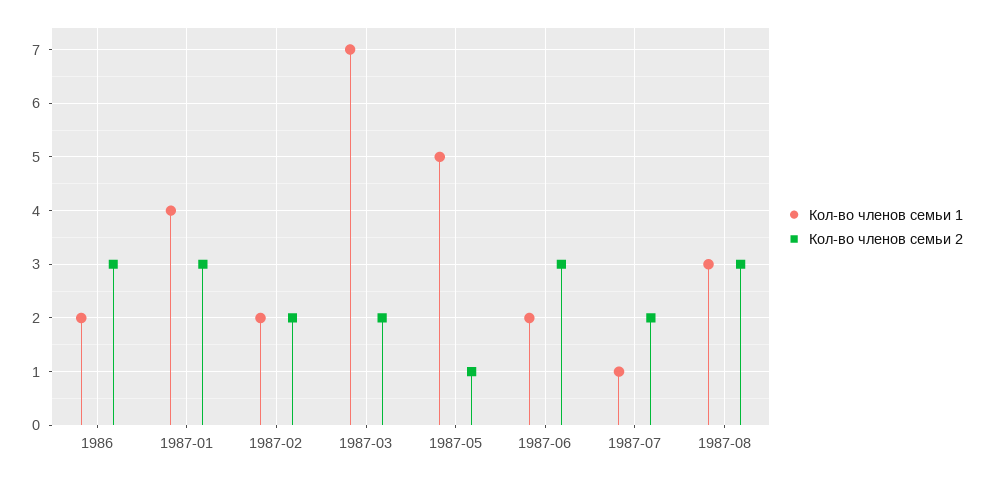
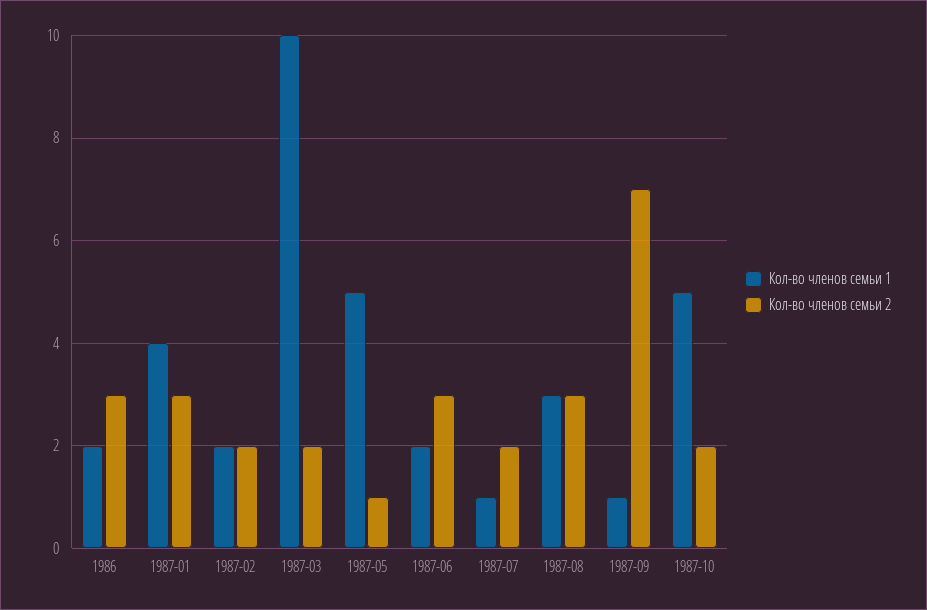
Кол-во членов семьи 1, 1987-03: 7 -> 10
Кол-во членов семьи 1, 1987-09: none -> 1
Кол-во членов семьи 2, 1987-09: none -> 7
Кол-во членов семьи 1, 1987-10: none -> 5
Кол-во членов семьи 2, 1987-10: none -> 2

